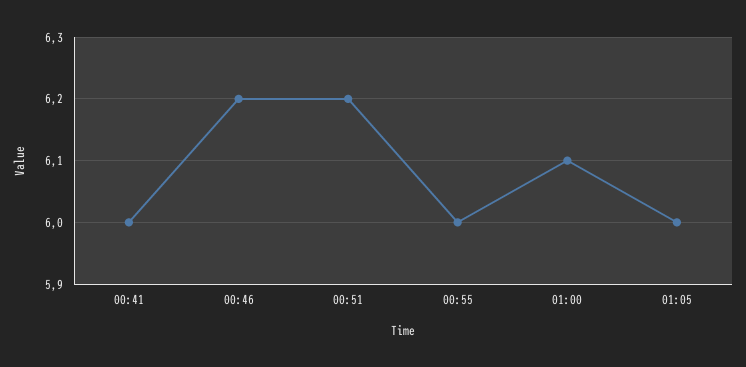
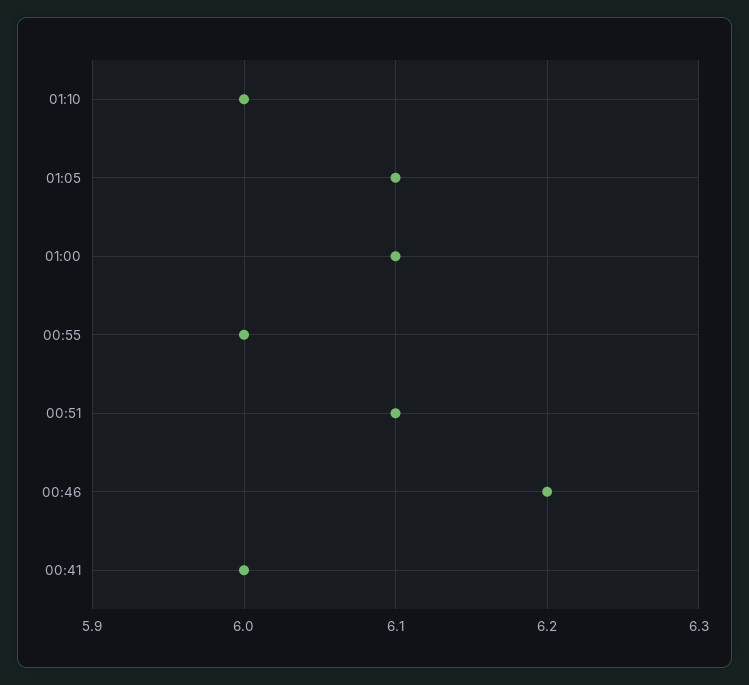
00:51: 6.2 -> 6.1
01:05: 6 -> 6.1
01:10: none -> 6

